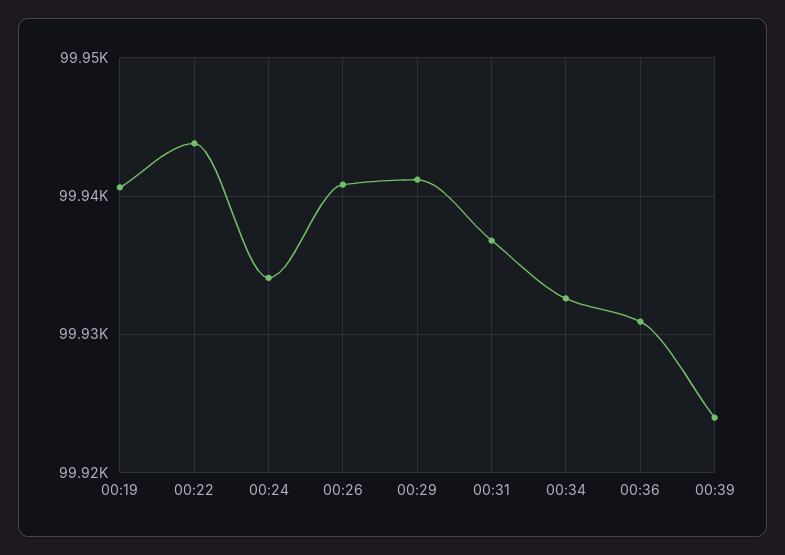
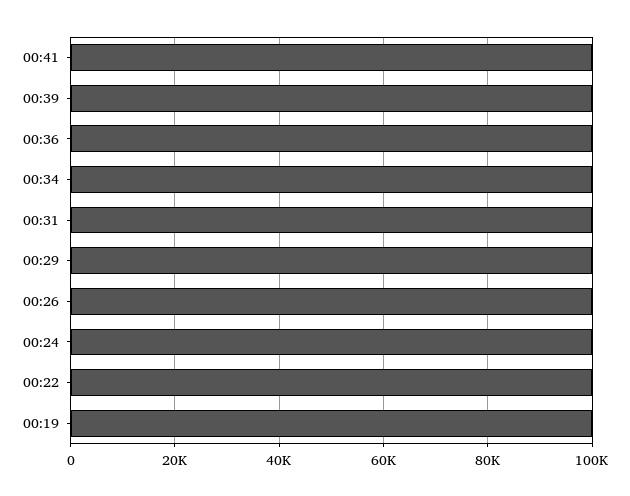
00:41: none -> 100000

